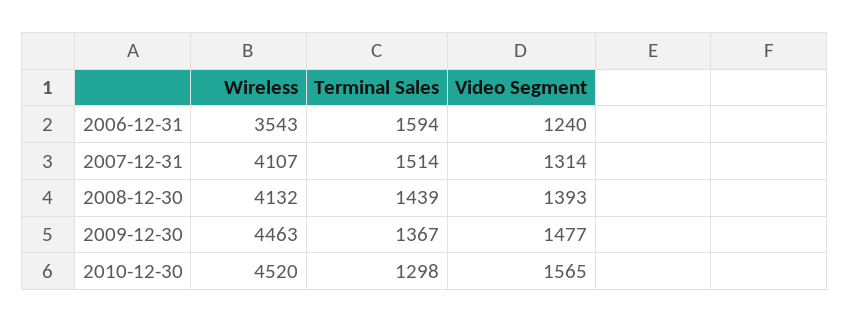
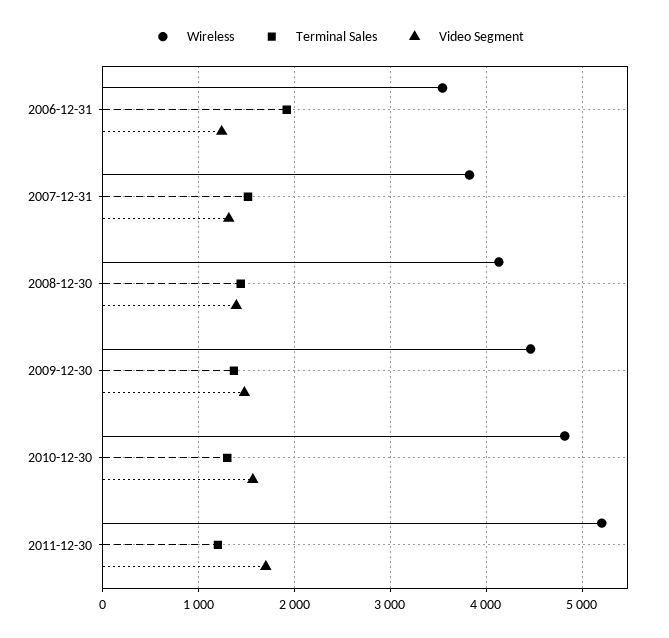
Terminal Sales, 2006-12-31: 1594 -> 1900
Wireless, 2007-12-31: 4107 -> 3800
Wireless, 2010-12-30: 4520 -> 4800
Wireless, 2011-12-30: none -> 5200
Terminal Sales, 2011-12-30: none -> 1200
Video Segment, 2011-12-30: none -> 1700

